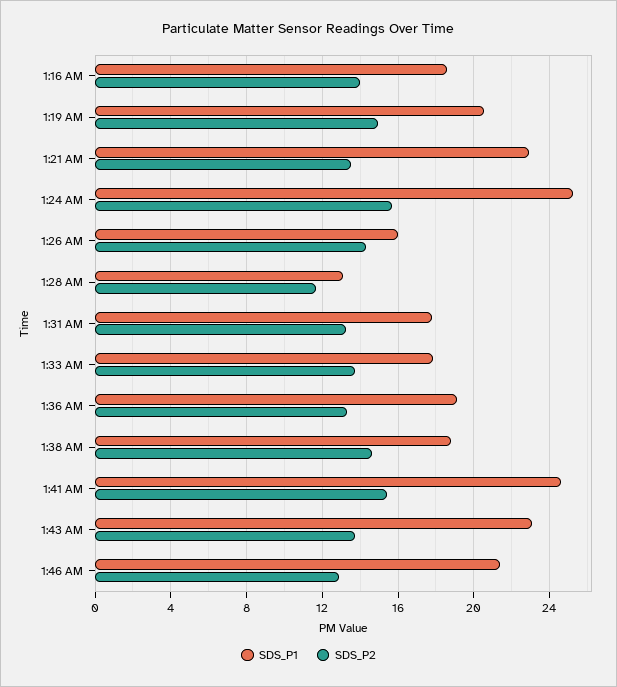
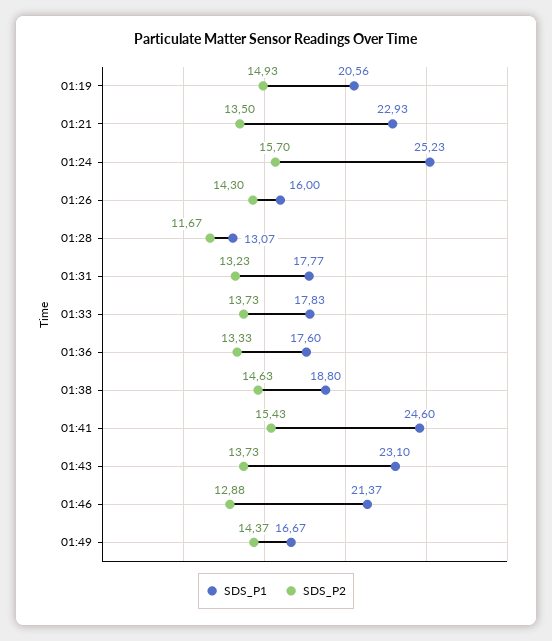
SDS_P1, 1:16 AM: 18.5 -> none
SDS_P2, 1:16 AM: 14 -> none
SDS_P1, 1:36 AM: 19 -> 17.6
SDS_P1, 01:49: none -> 16.67
SDS_P2, 01:49: none -> 14.37

